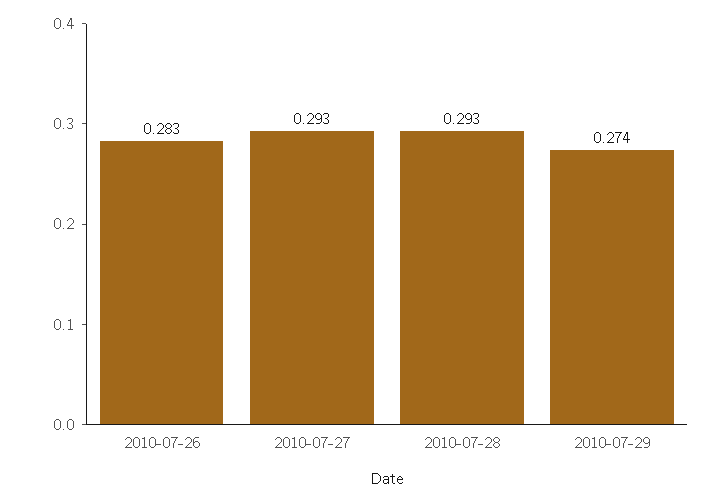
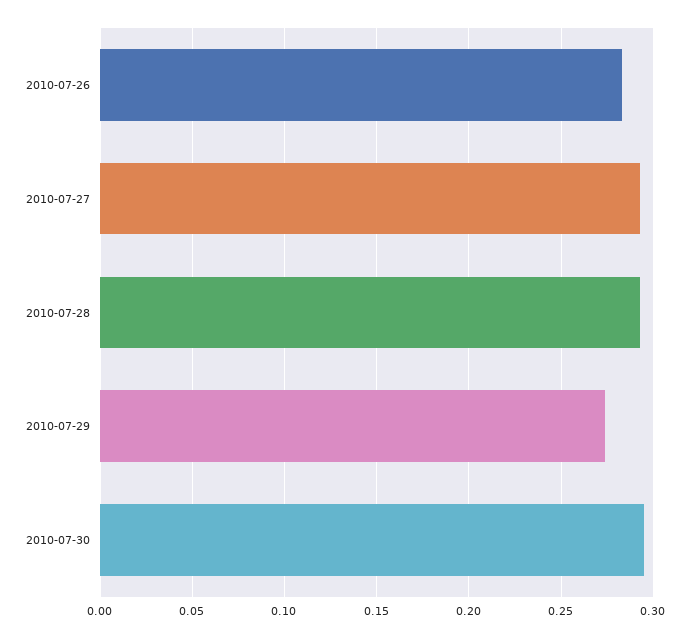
2010-07-30: none -> 0.295

